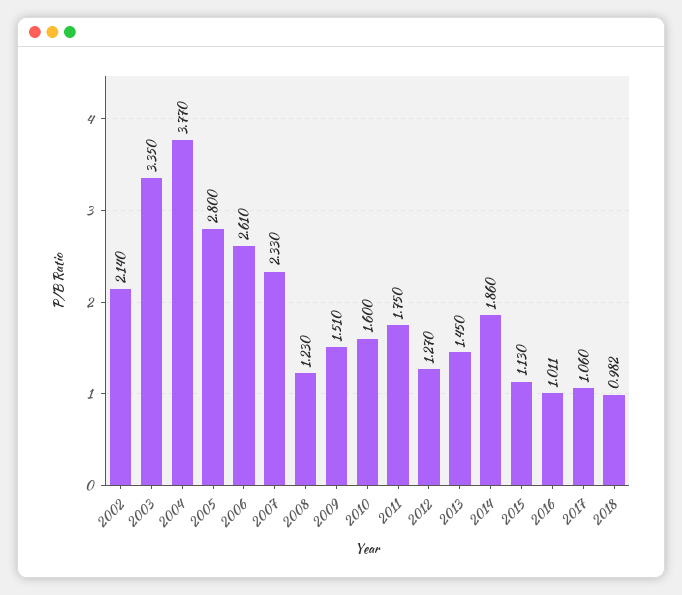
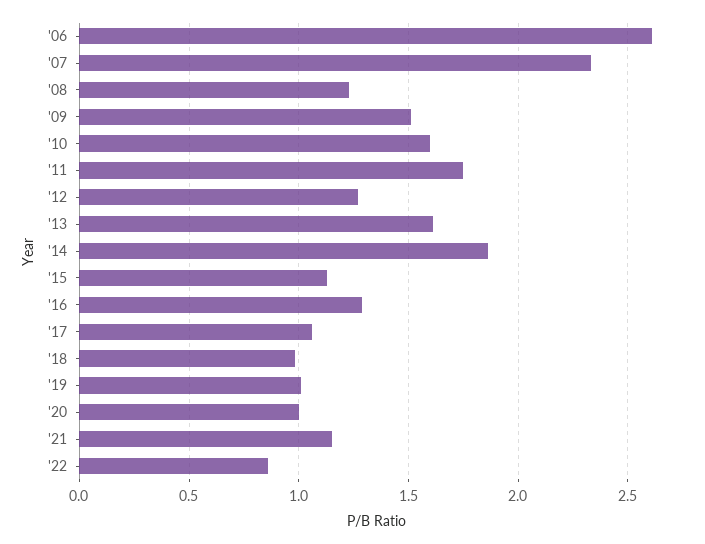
2002: 2.14 -> none
2003: 3.35 -> none
2004: 3.77 -> none
2005: 2.8 -> none
2013: 1.45 -> 1.6
2016: 1.011 -> 1.3
'19: none -> 1
'20: none -> 1
'21: none -> 1.15
'22: none -> 0.85

